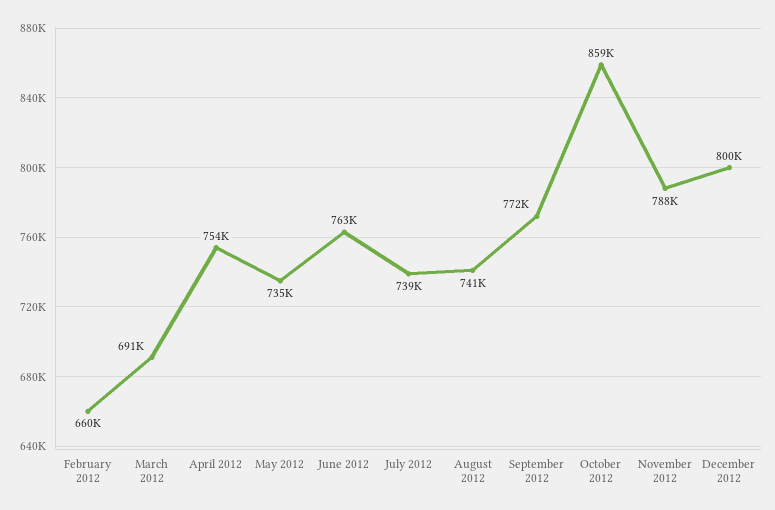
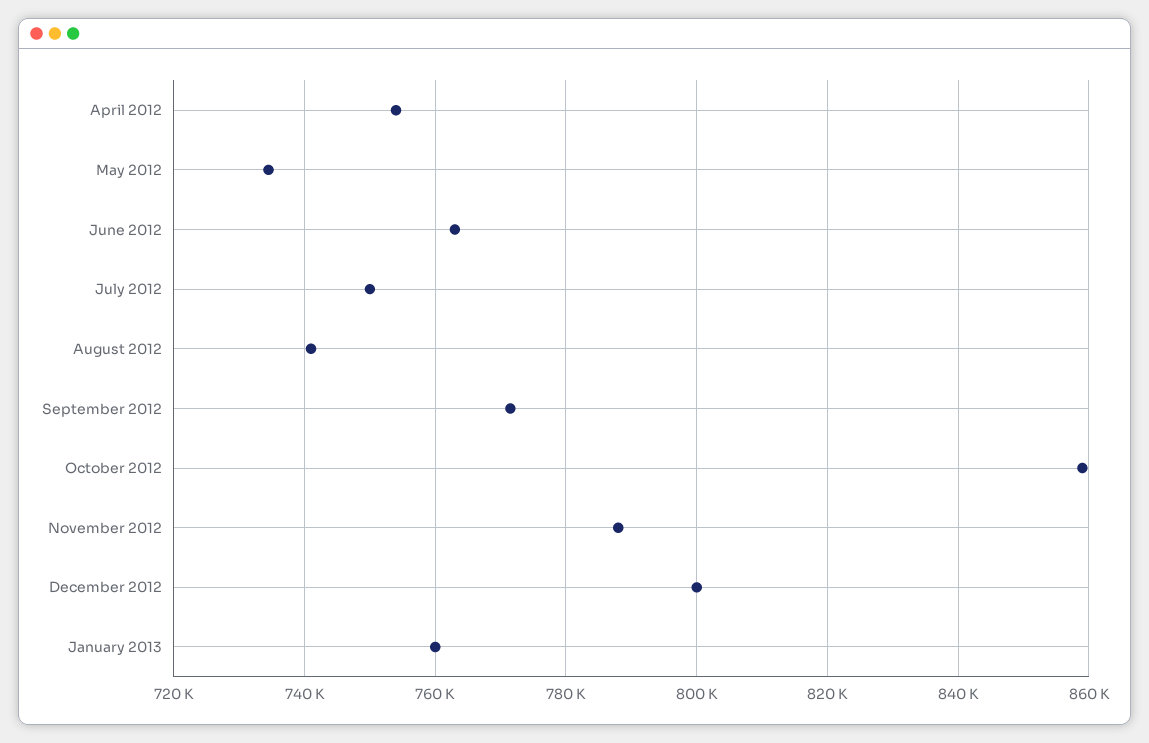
February 2012: 660000 -> none
March 2012: 691000 -> none
July 2012: 739000 -> 750000
January 2013: none -> 760000

